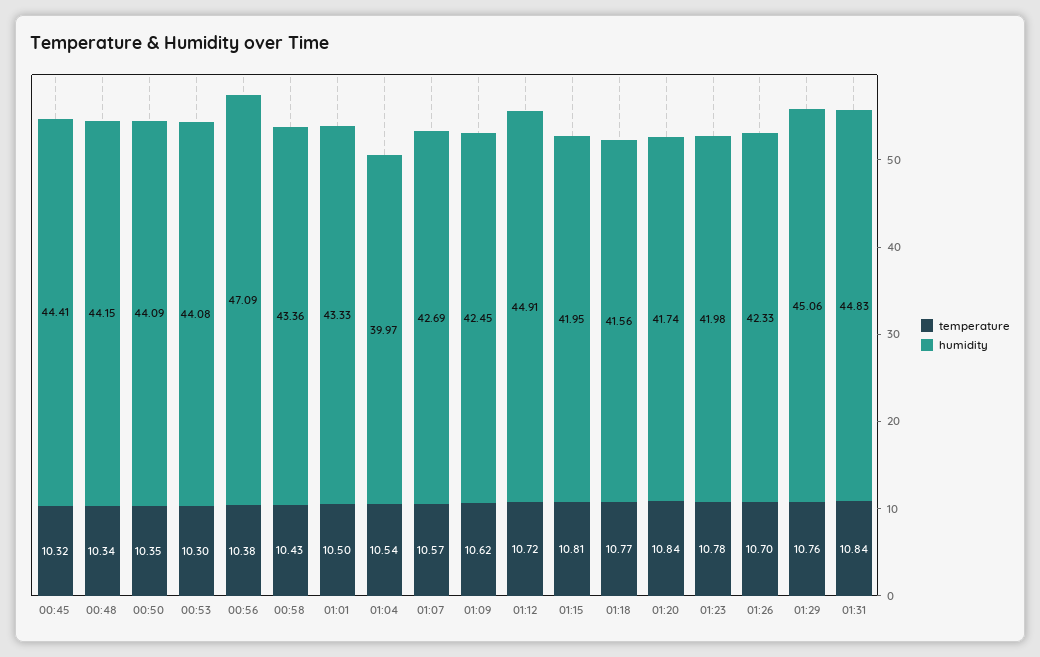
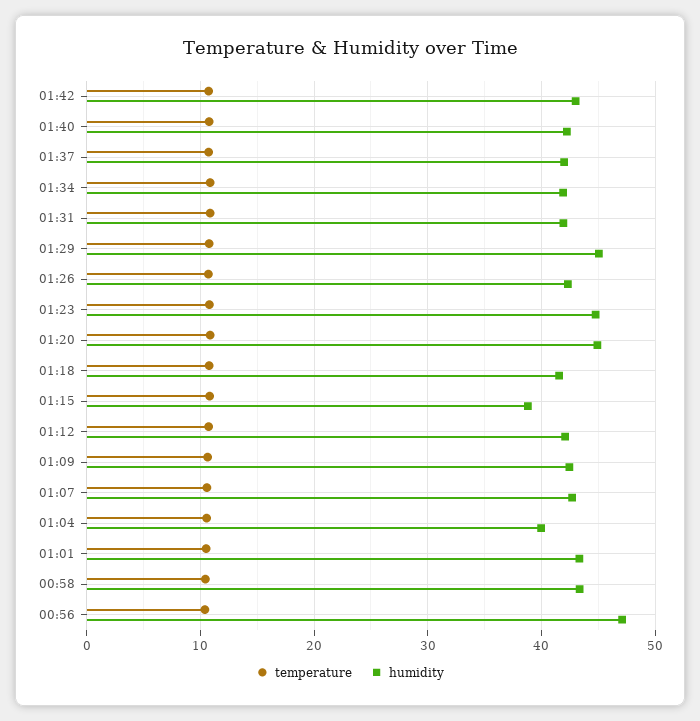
temperature, 00:45: 10.32 -> none
humidity, 00:45: 44.41 -> none
temperature, 00:48: 10.34 -> none
humidity, 00:48: 44.15 -> none
temperature, 00:50: 10.35 -> none
humidity, 00:50: 44.09 -> none
temperature, 00:53: 10.3 -> none
humidity, 00:53: 44.08 -> none
humidity, 01:12: 44.91 -> 42
humidity, 01:15: 41.95 -> 39
humidity, 01:20: 41.74 -> 45
humidity, 01:23: 41.98 -> 45
humidity, 01:31: 44.83 -> 42
temperature, 01:42: none -> 11
humidity, 01:42: none -> 43
temperature, 01:40: none -> 11
humidity, 01:40: none -> 42
temperature, 01:37: none -> 11
humidity, 01:37: none -> 42
temperature, 01:34: none -> 11
humidity, 01:34: none -> 42

